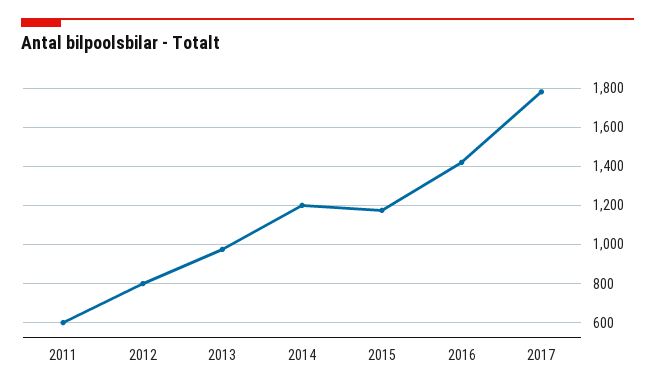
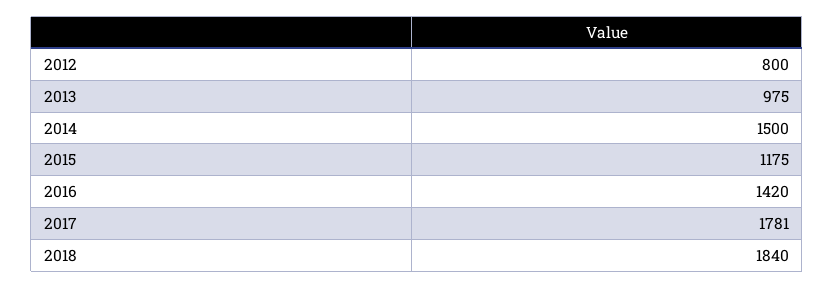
2011: 600 -> none
2014: 1200 -> 1500
2018: none -> 1840

